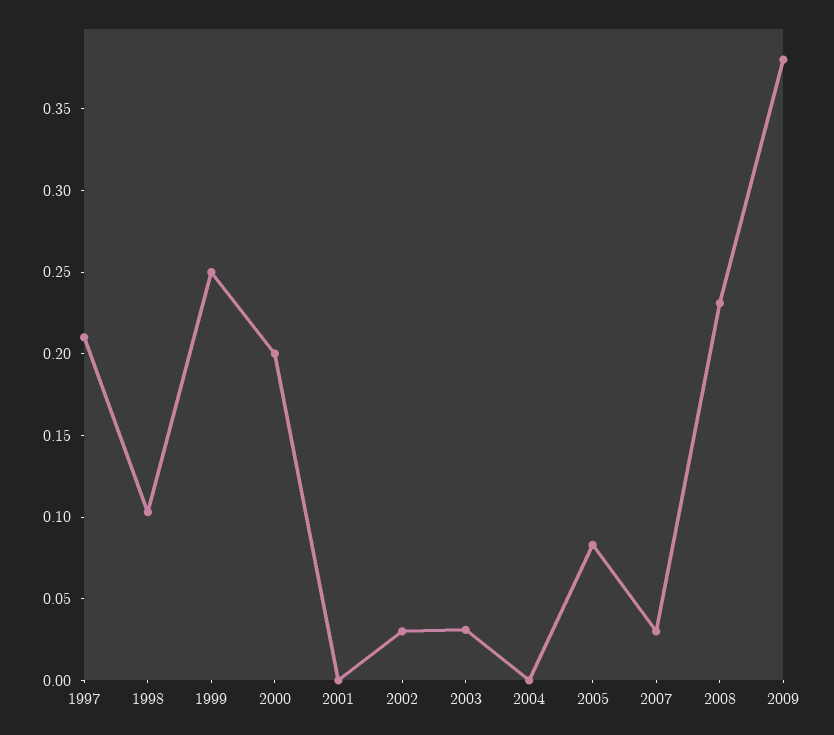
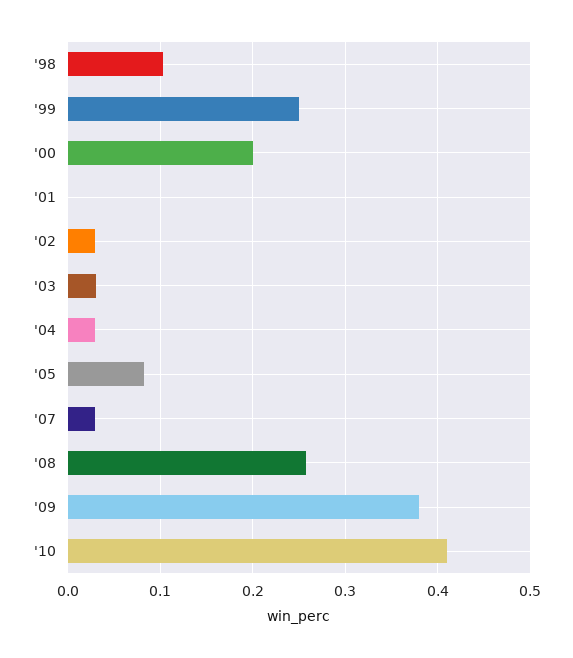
1997: 0.21 -> none
2004: 0 -> 0.03
2008: 0.23 -> 0.26
'10: none -> 0.41

